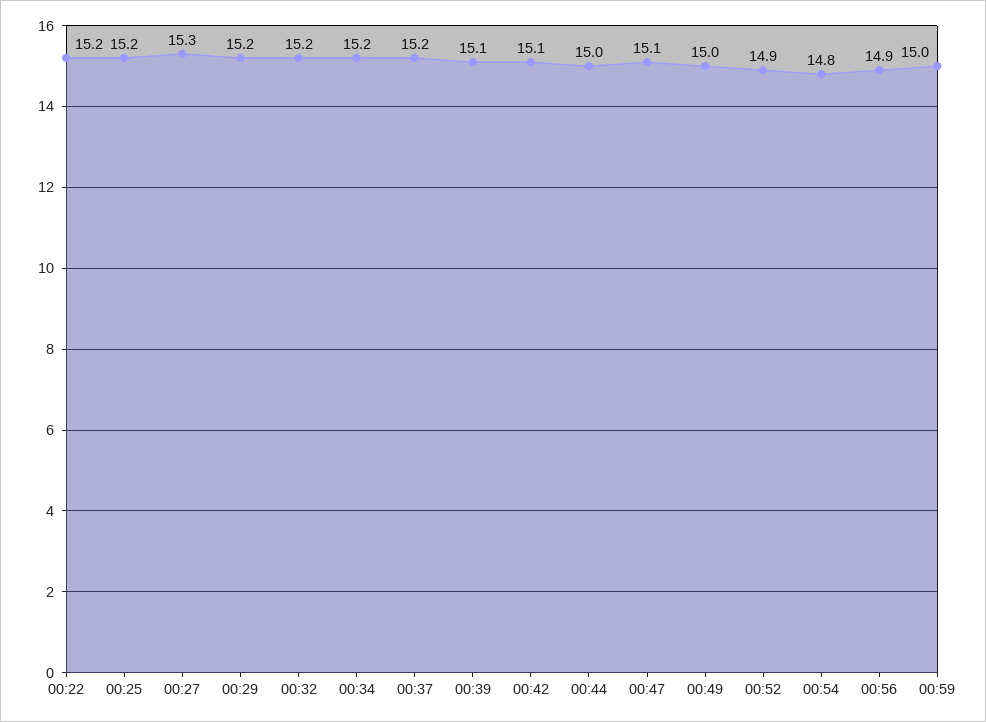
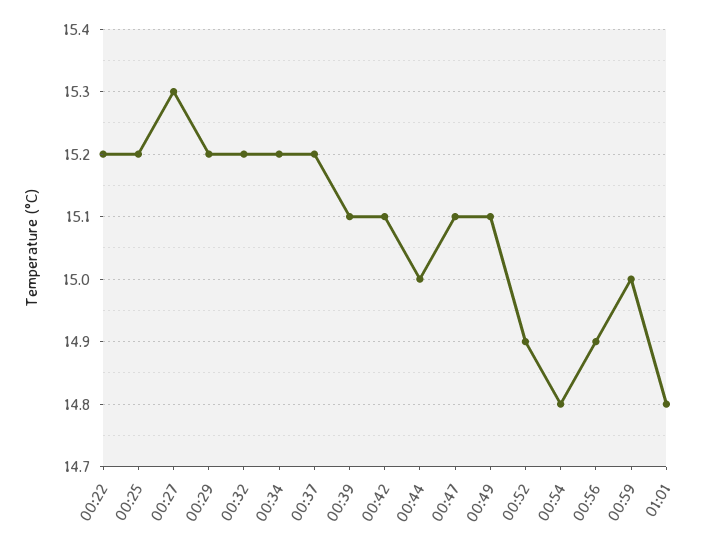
00:49: 15 -> 15.1
01:01: none -> 14.8

